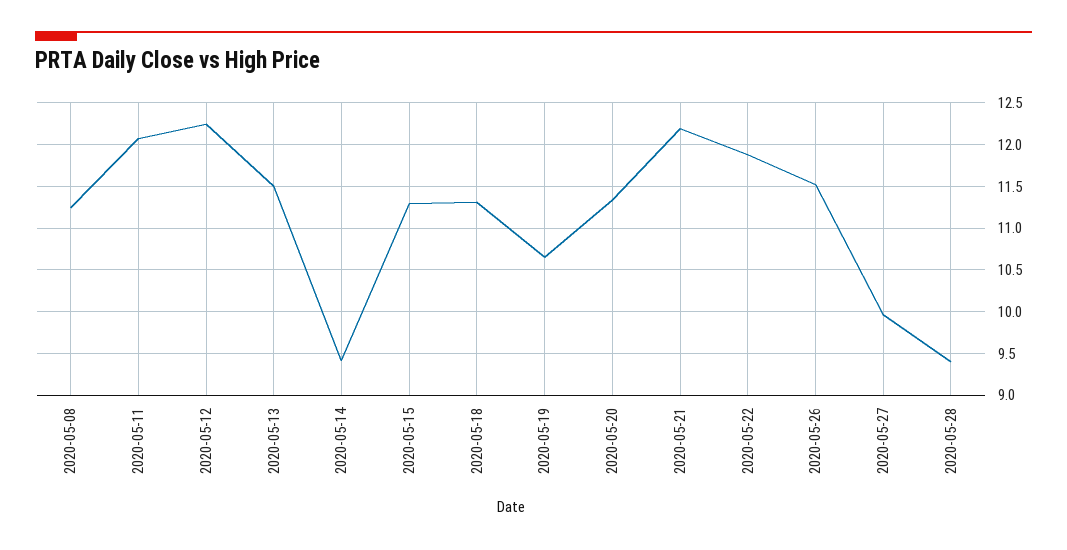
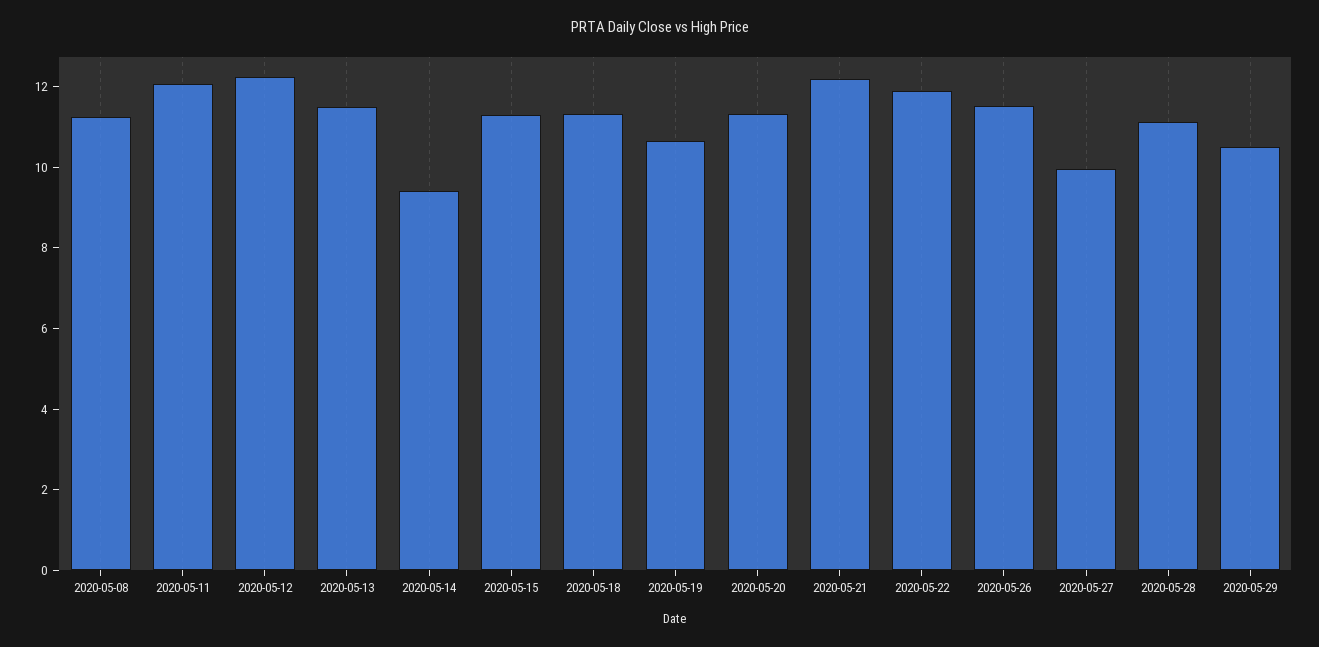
2020-05-28: 9.4 -> 11
2020-05-29: none -> 10.5

